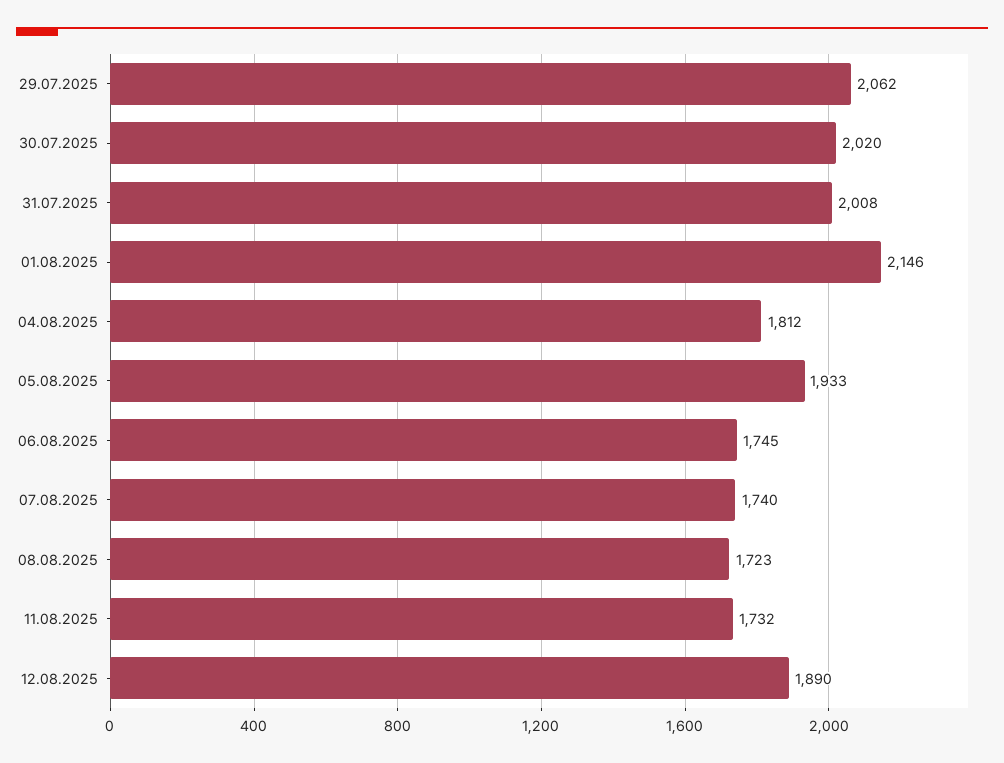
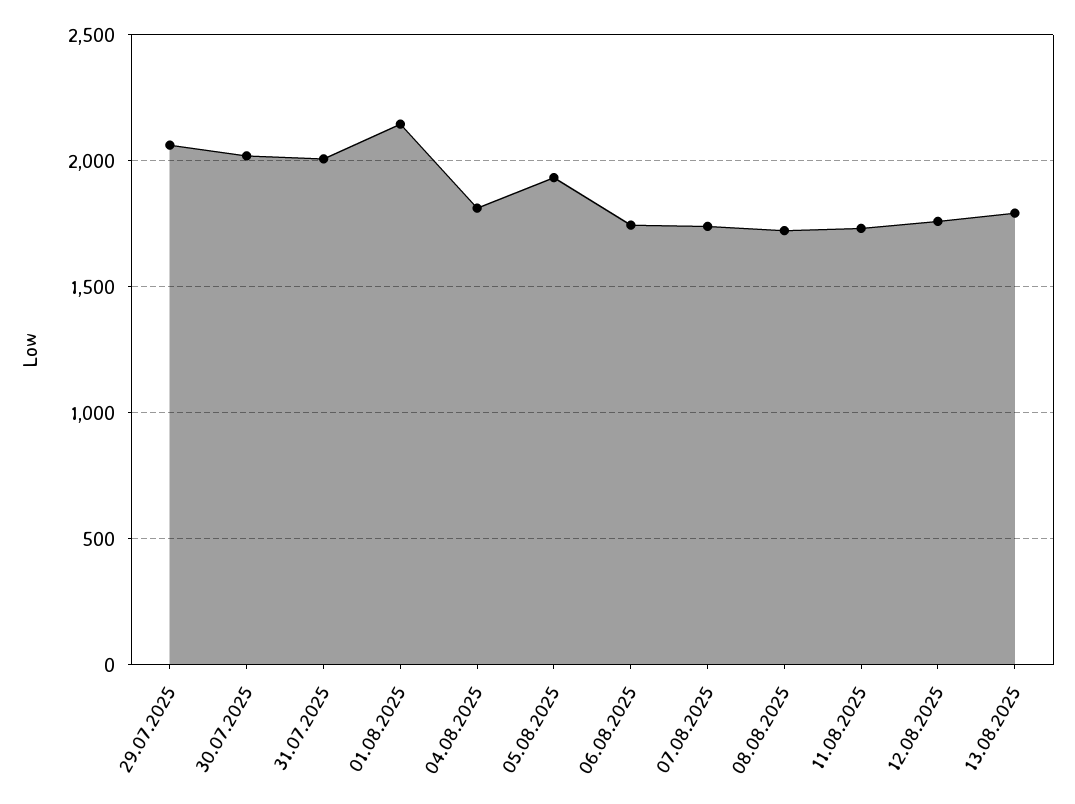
12.08.2025: 1890 -> 1750
13.08.2025: none -> 1800

